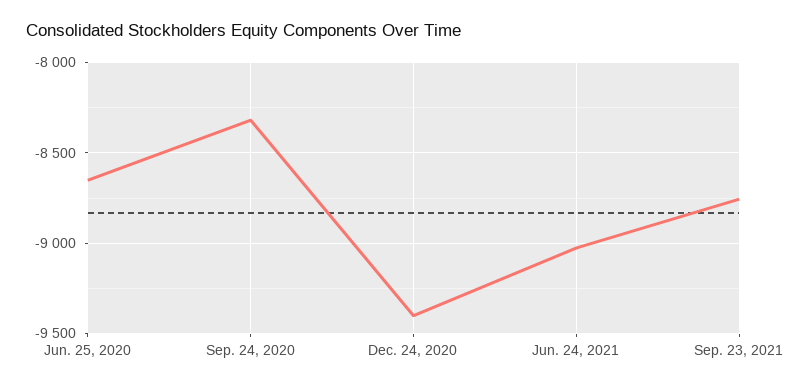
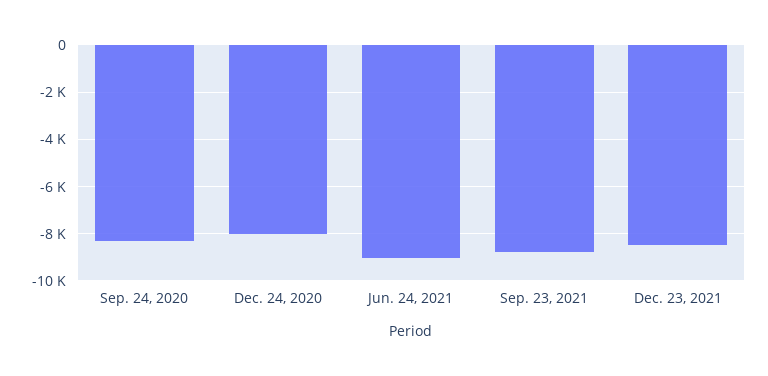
Jun. 25, 2020: -8650 -> none
Dec. 24, 2020: -9400 -> -8000
Dec. 23, 2021: none -> -8500

